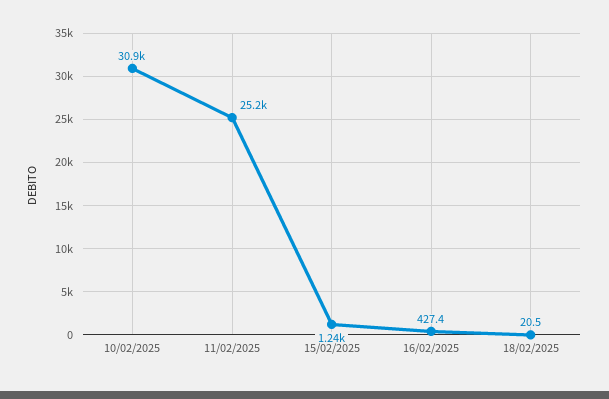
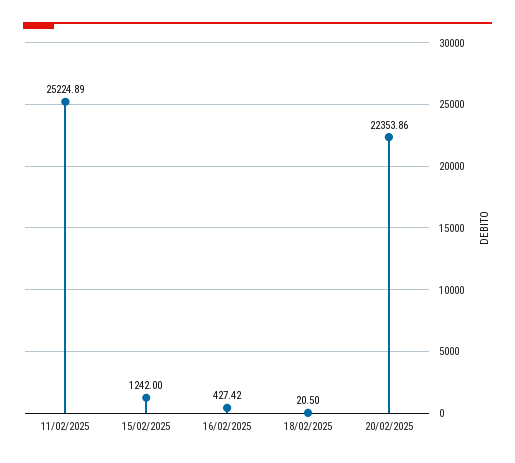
10/02/2025: 30900 -> none
20/02/2025: none -> 22353.86

